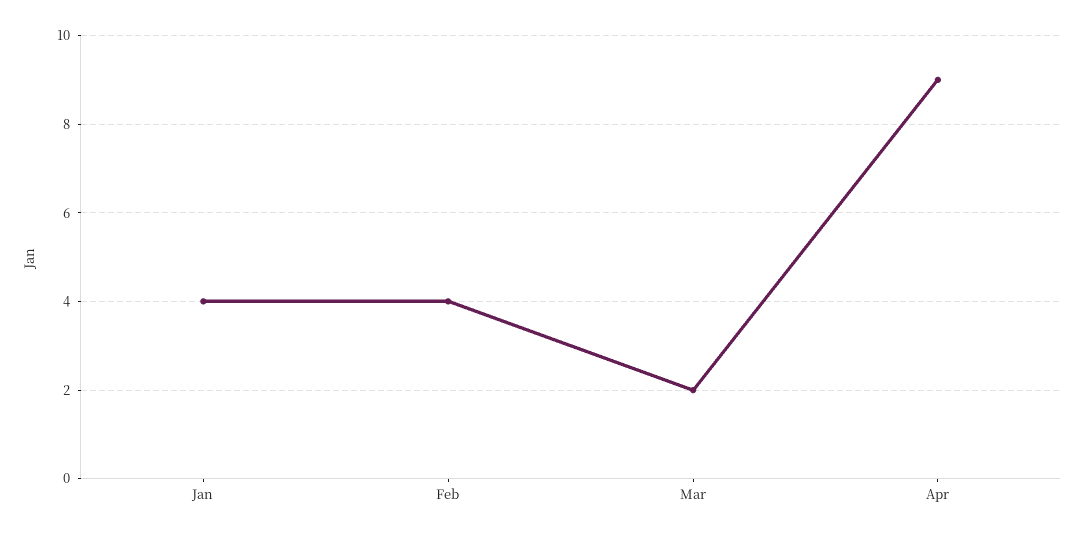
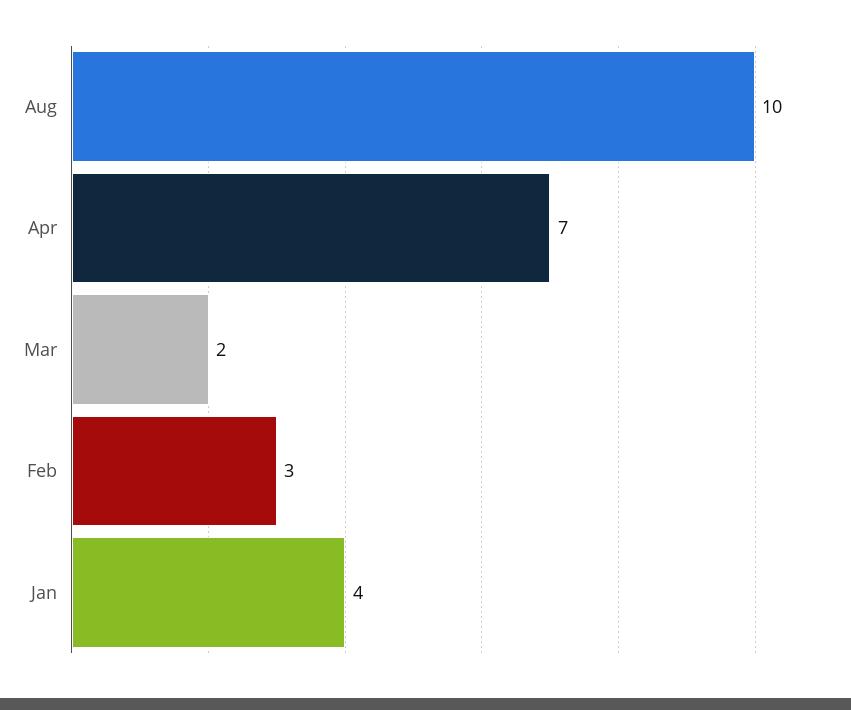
Feb: 4 -> 3
Apr: 9 -> 7
Aug: none -> 10

